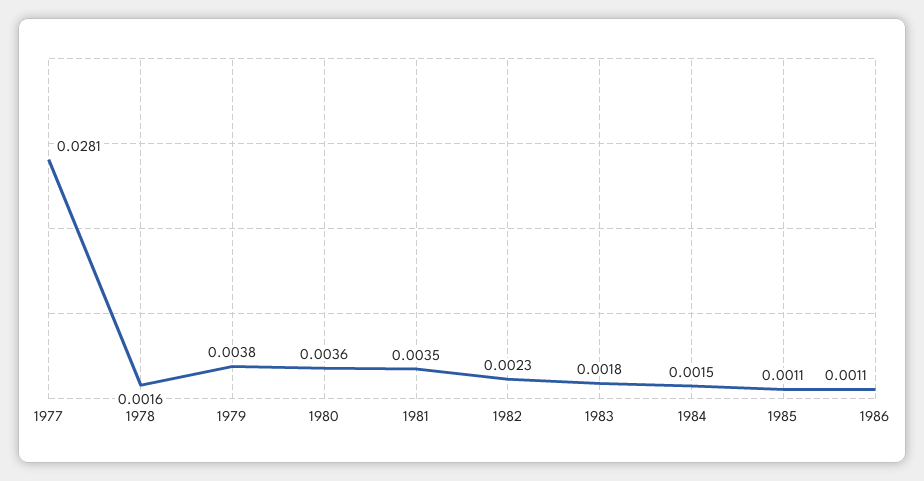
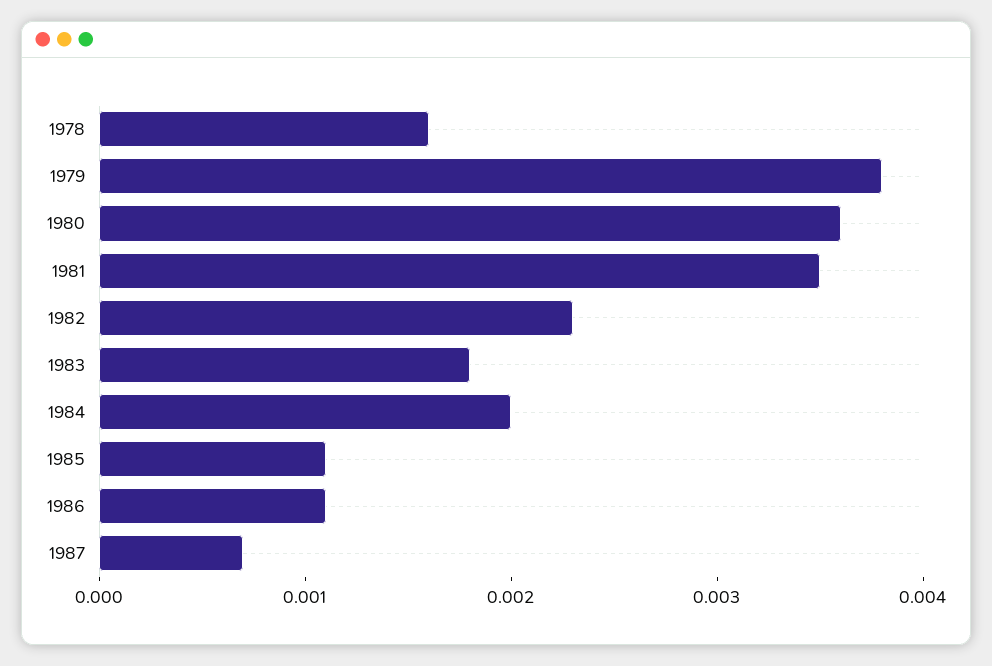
1977: 0.0281 -> none
1984: 0.0015 -> 0.002
1987: none -> 0.0007

